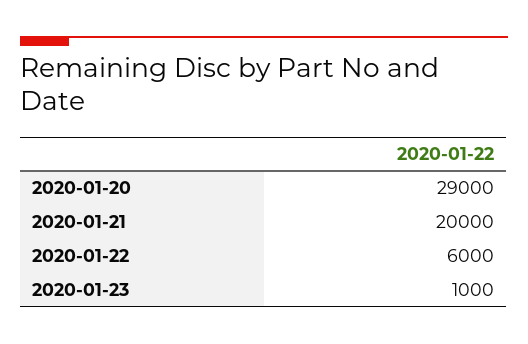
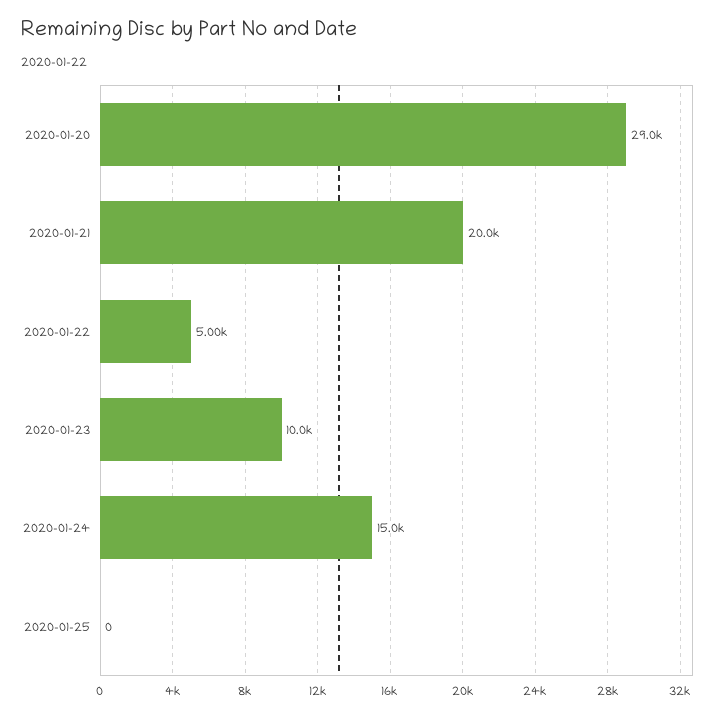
2020-01-22: 6000 -> 5000
2020-01-23: 1000 -> 10000
2020-01-24: none -> 15000
2020-01-25: none -> 0

